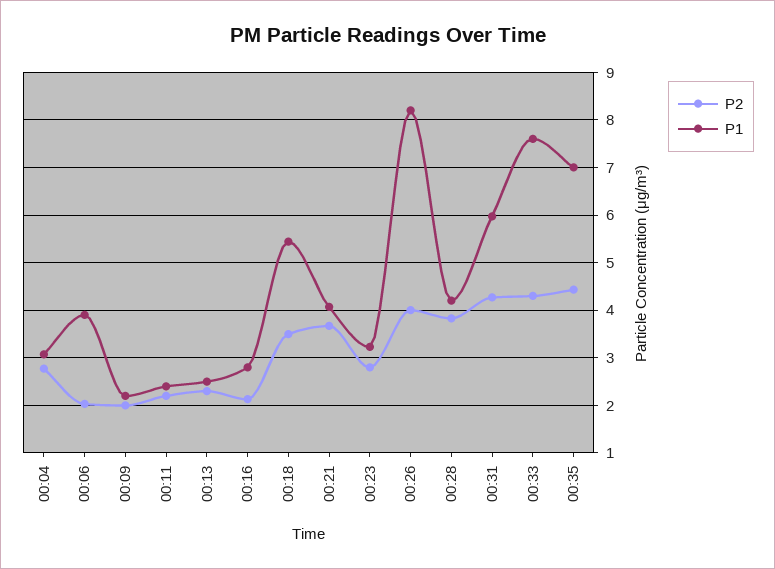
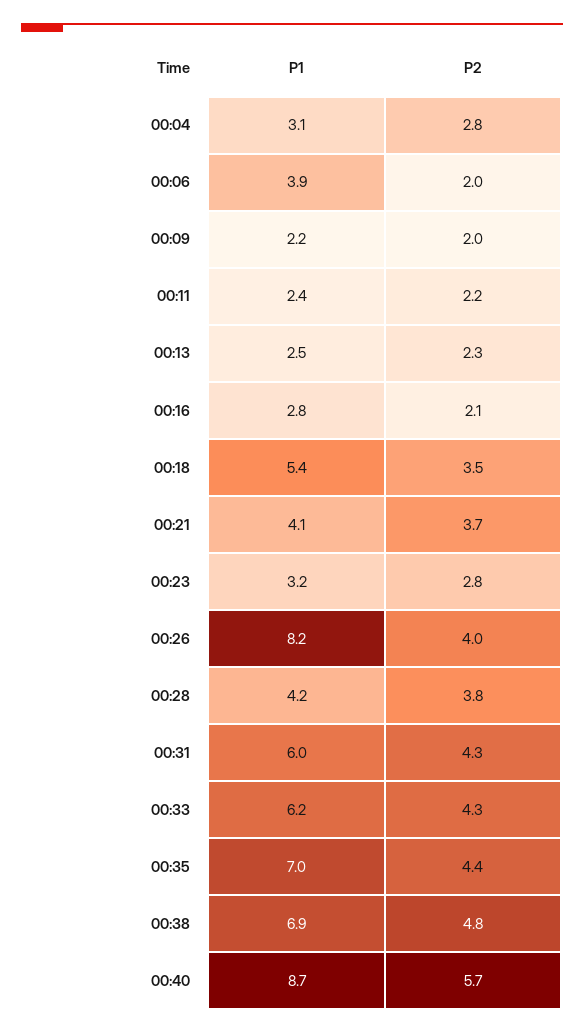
P1, 00:33: 7.6 -> 6.2
P1, 00:38: none -> 6.9
P2, 00:38: none -> 4.8
P1, 00:40: none -> 8.7
P2, 00:40: none -> 5.7

